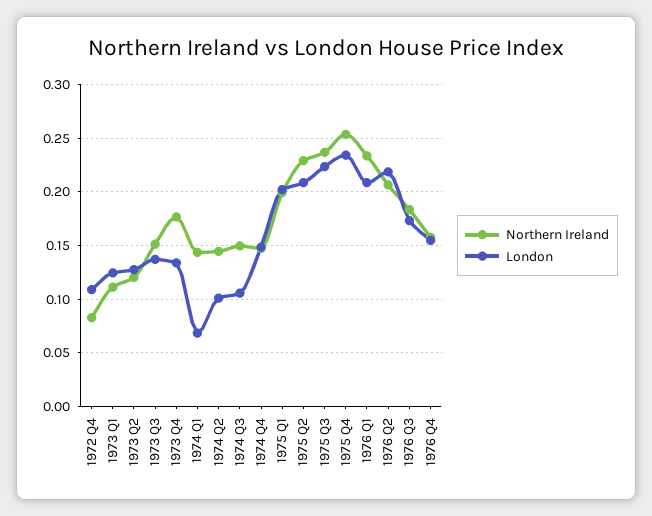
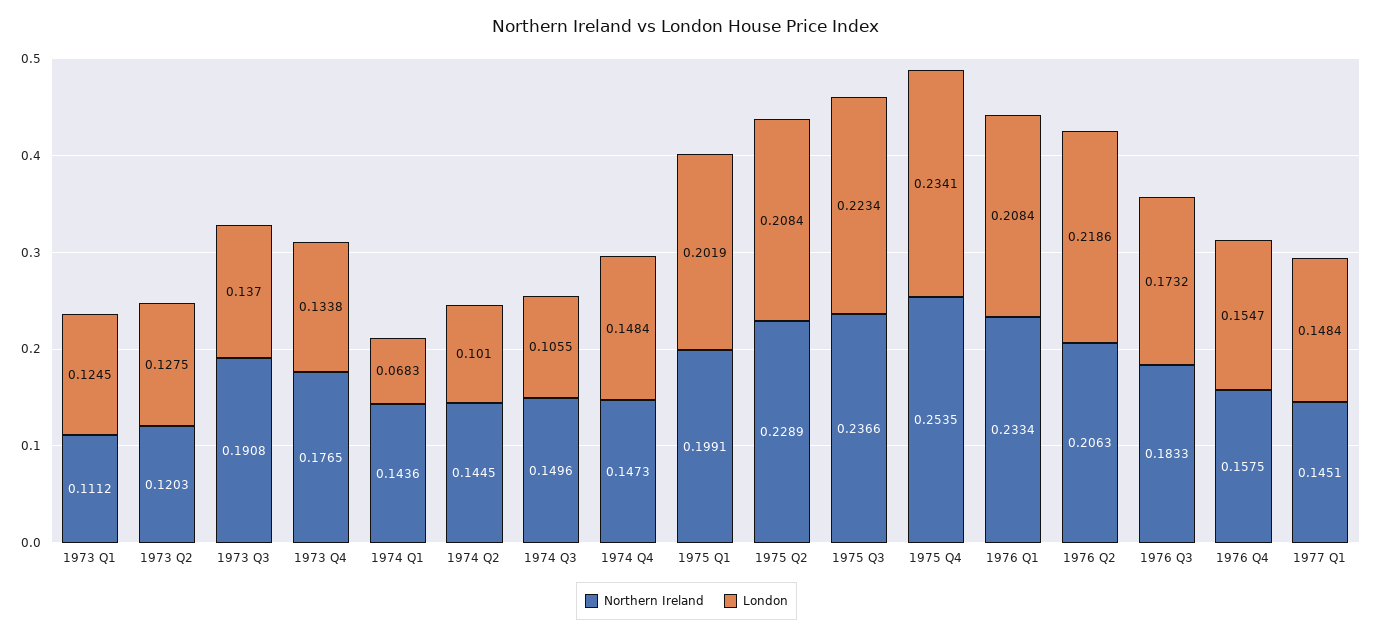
Northern Ireland, 1972 Q4: 0.08 -> none
London, 1972 Q4: 0.11 -> none
Northern Ireland, 1973 Q3: 0.15 -> 0.1908
Northern Ireland, 1977 Q1: none -> 0.1451
London, 1977 Q1: none -> 0.1484

